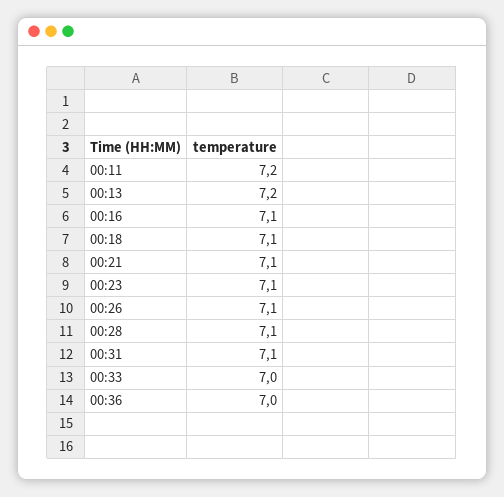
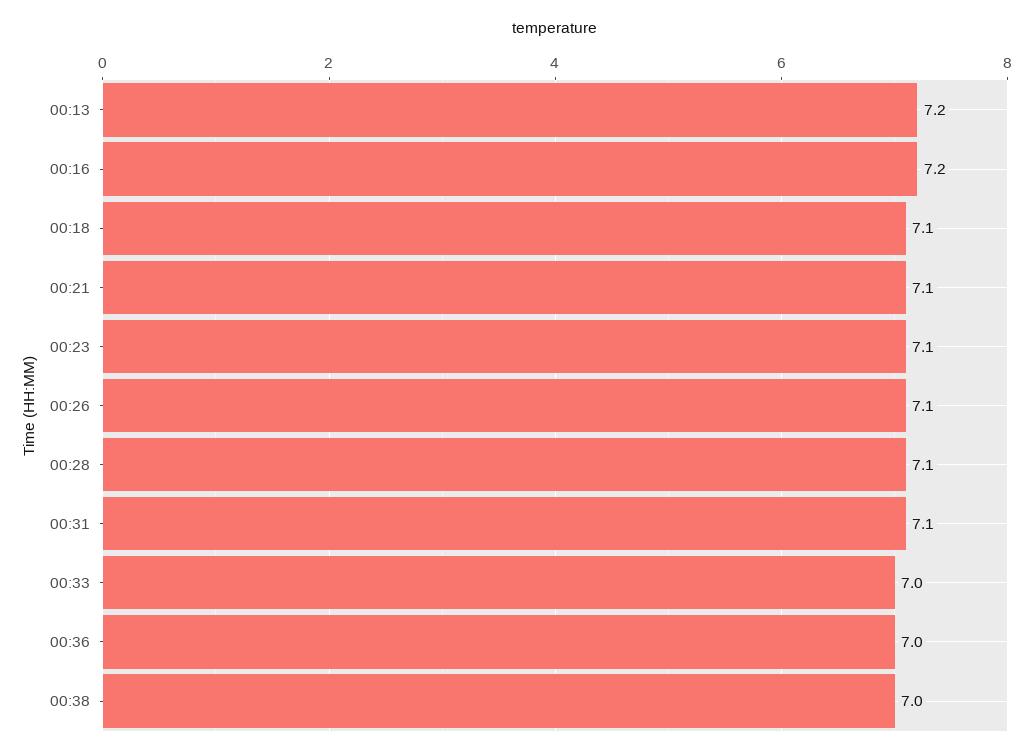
00:11: 7.2 -> none
00:16: 7.1 -> 7.2
00:38: none -> 7

